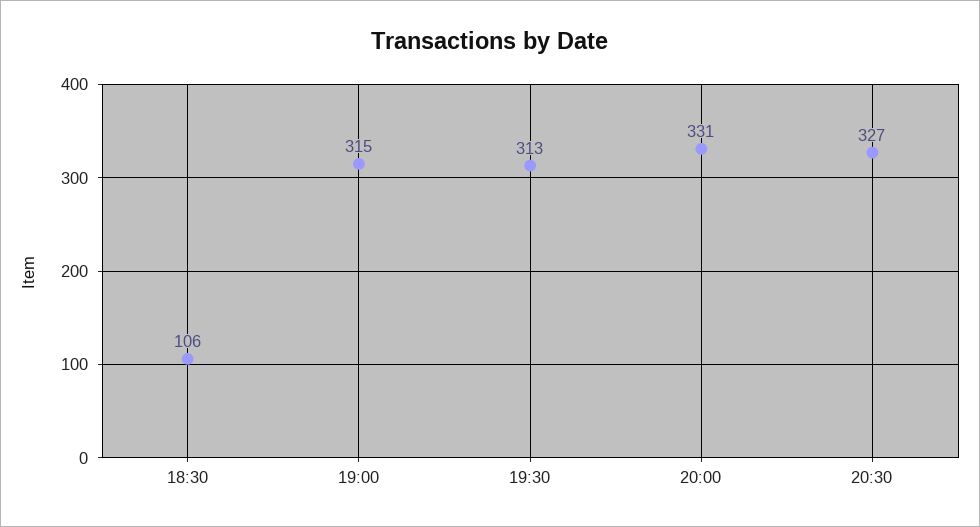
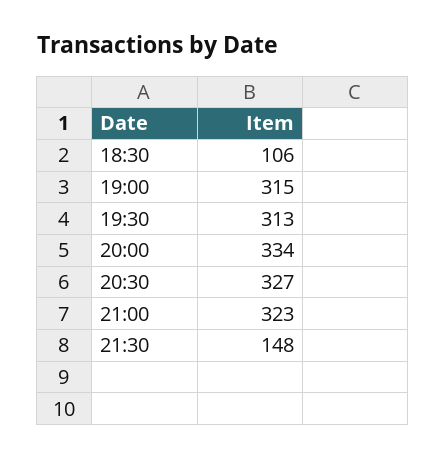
20:00: 331 -> 334
21:00: none -> 323
21:30: none -> 148

